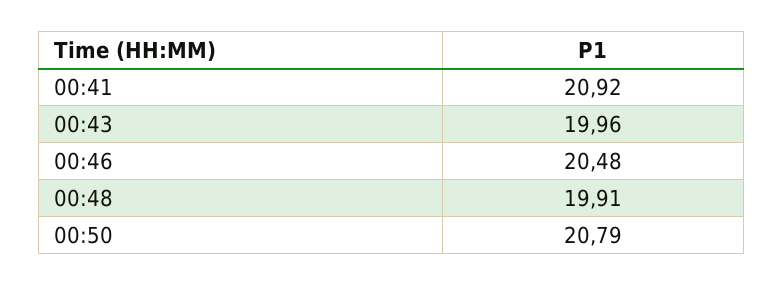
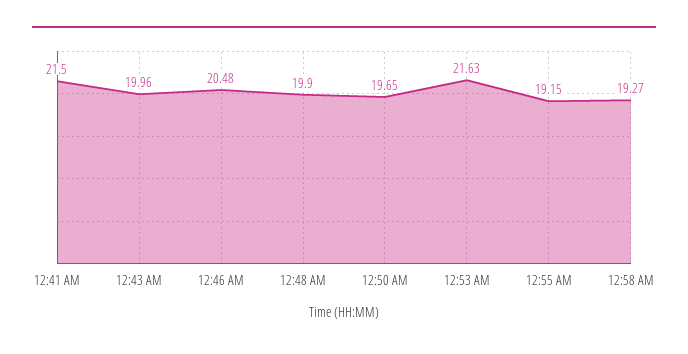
00:41: 20.92 -> 21.5
00:48: 19.91 -> 19.9
00:50: 20.79 -> 19.65
12:53 AM: none -> 21.63
12:55 AM: none -> 19.15
12:58 AM: none -> 19.27

